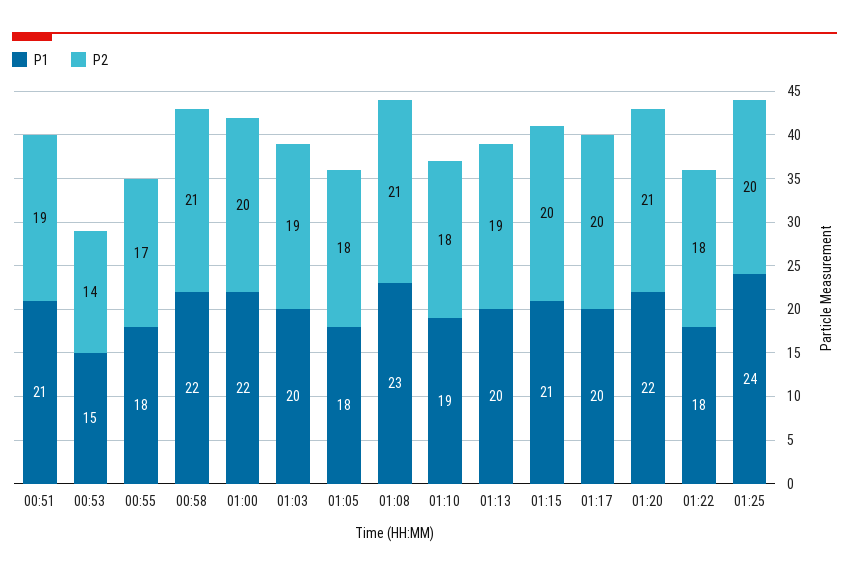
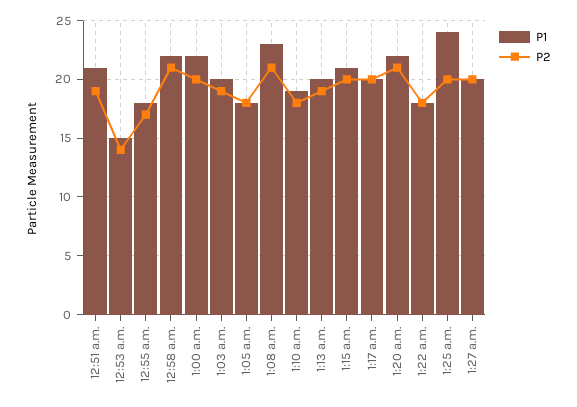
P1, 1:27 a.m.: none -> 20
P2, 1:27 a.m.: none -> 20

